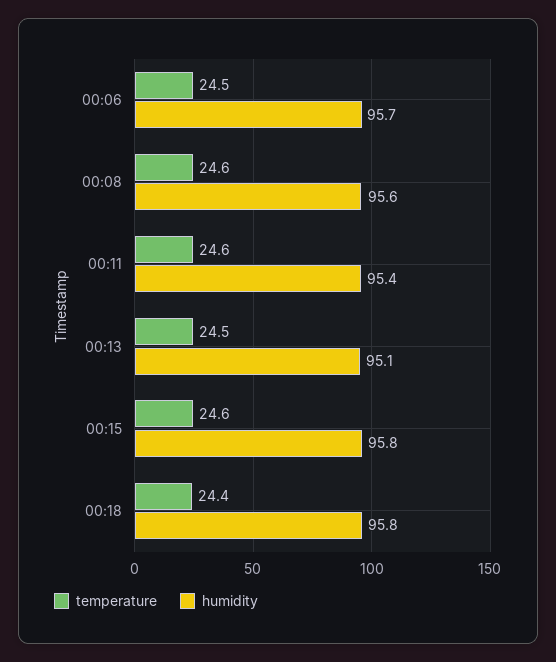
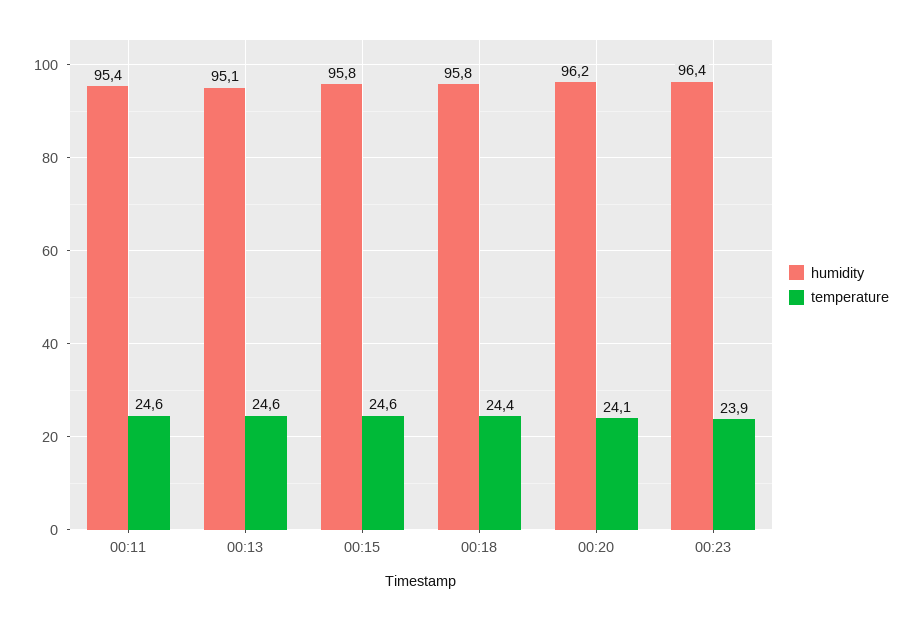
temperature, 00:06: 24.5 -> none
humidity, 00:06: 95.7 -> none
temperature, 00:08: 24.6 -> none
humidity, 00:08: 95.6 -> none
temperature, 00:13: 24.5 -> 24.6
humidity, 00:20: none -> 96.2
temperature, 00:20: none -> 24.1
humidity, 00:23: none -> 96.4
temperature, 00:23: none -> 23.9

